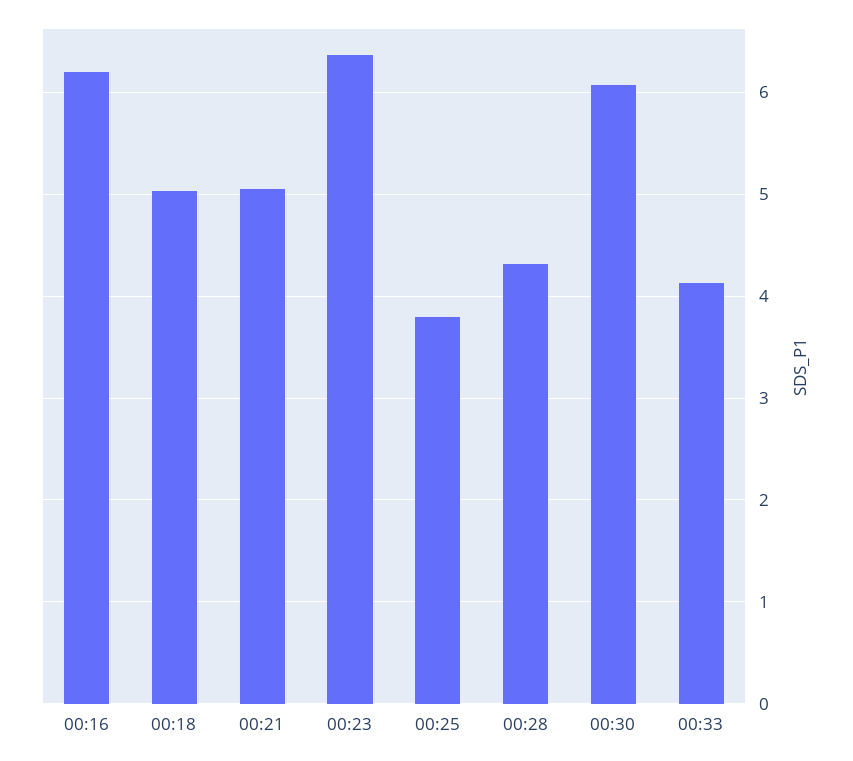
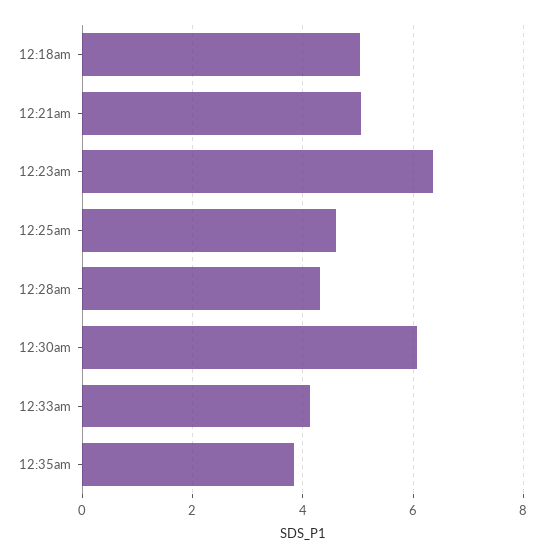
00:16: 6.2 -> none
00:25: 3.8 -> 4.6
12:35am: none -> 3.8

